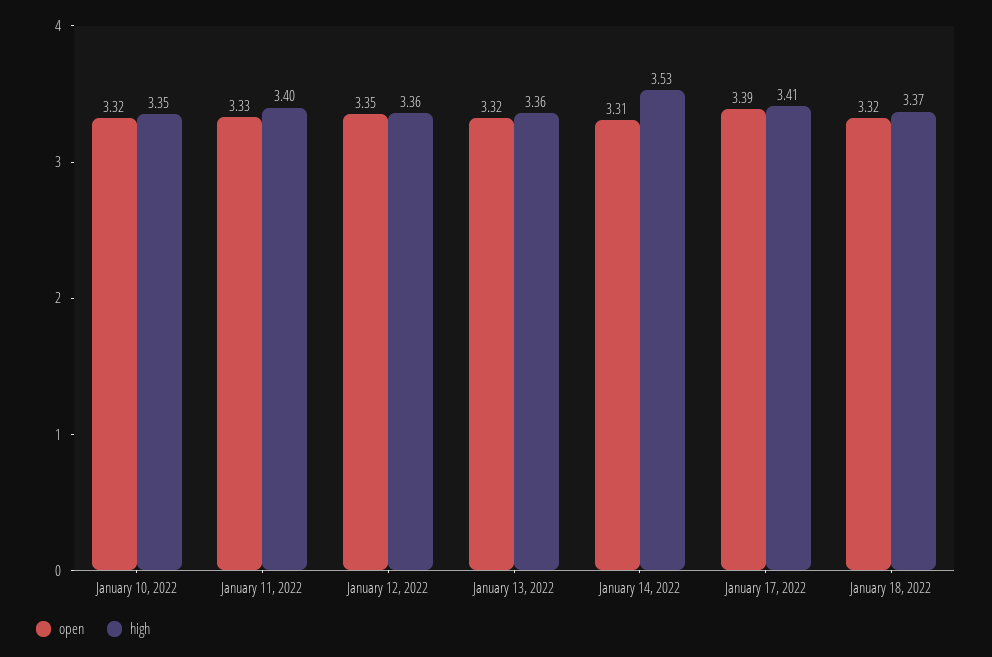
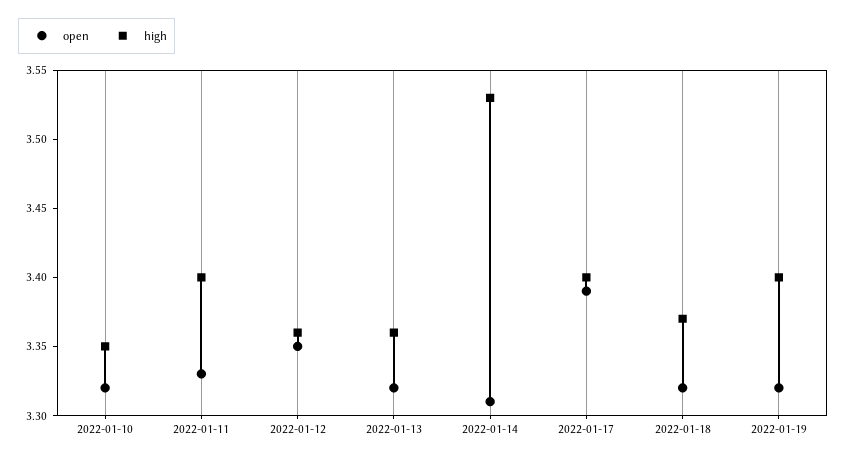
high, January 17, 2022: 3.41 -> 3.4
open, 2022-01-19: none -> 3.32
high, 2022-01-19: none -> 3.4

